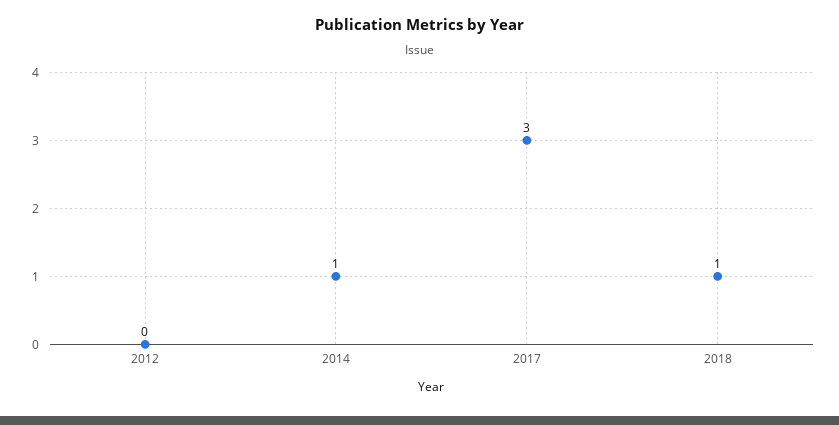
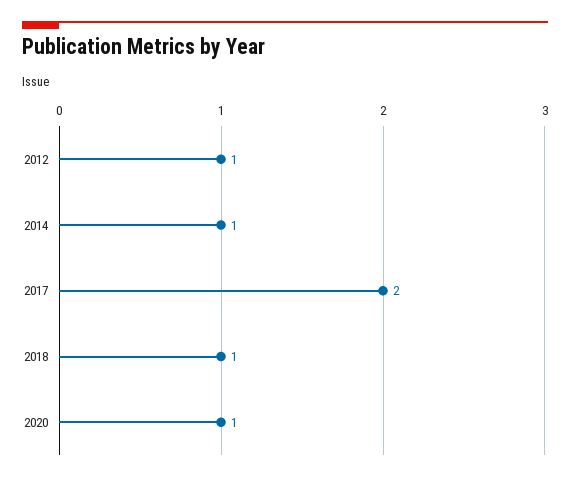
2012: 0 -> 1
2017: 3 -> 2
2020: none -> 1

